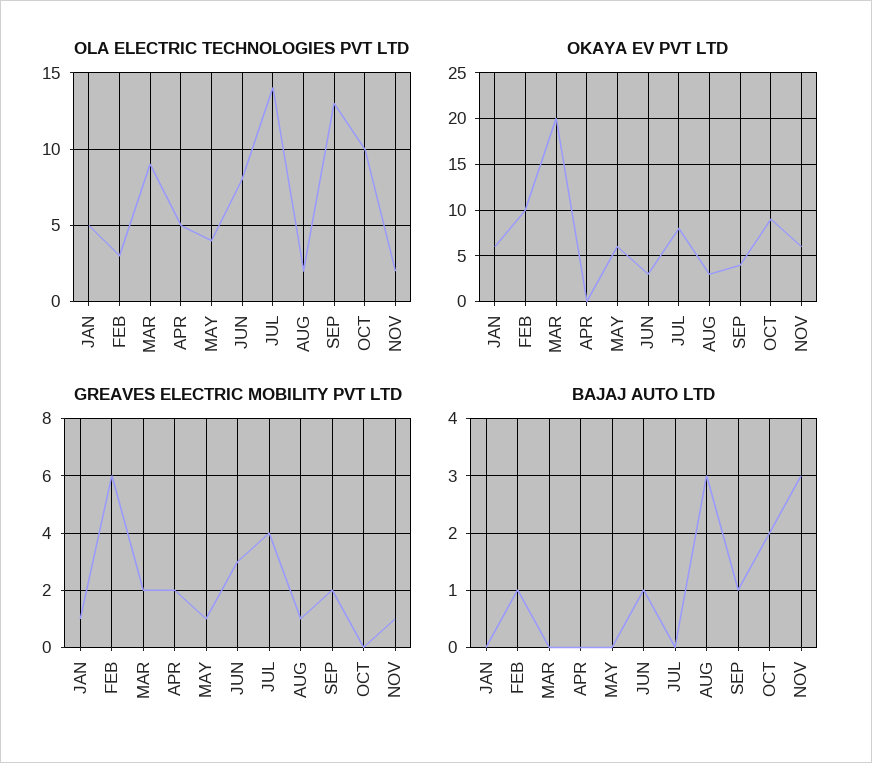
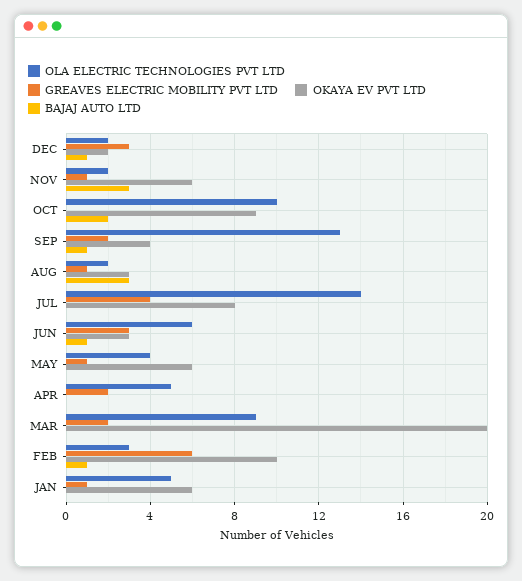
OLA ELECTRIC TECHNOLOGIES PVT LTD, JUN: 8 -> 6
OLA ELECTRIC TECHNOLOGIES PVT LTD, DEC: none -> 2
GREAVES ELECTRIC MOBILITY PVT LTD, DEC: none -> 3
OKAYA EV PVT LTD, DEC: none -> 2
BAJAJ AUTO LTD, DEC: none -> 1

